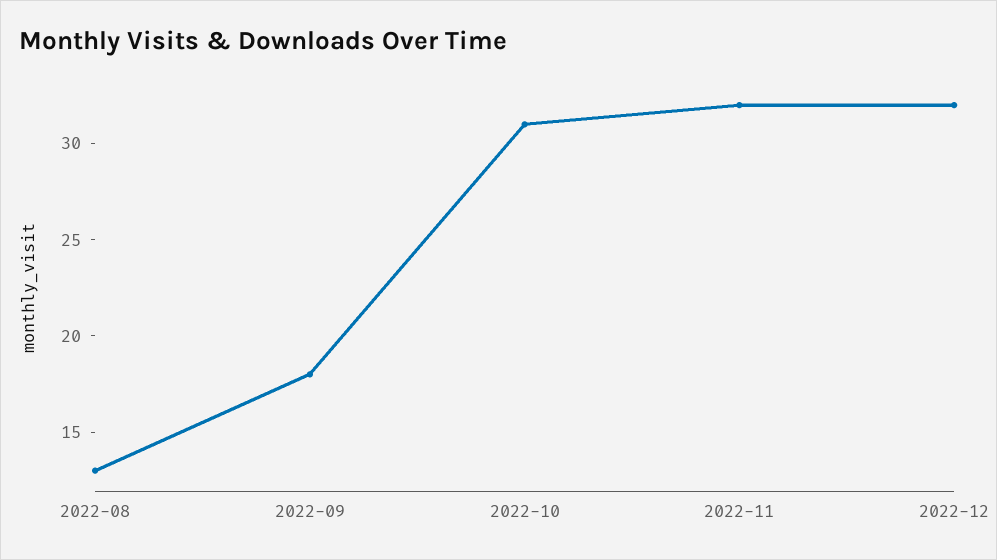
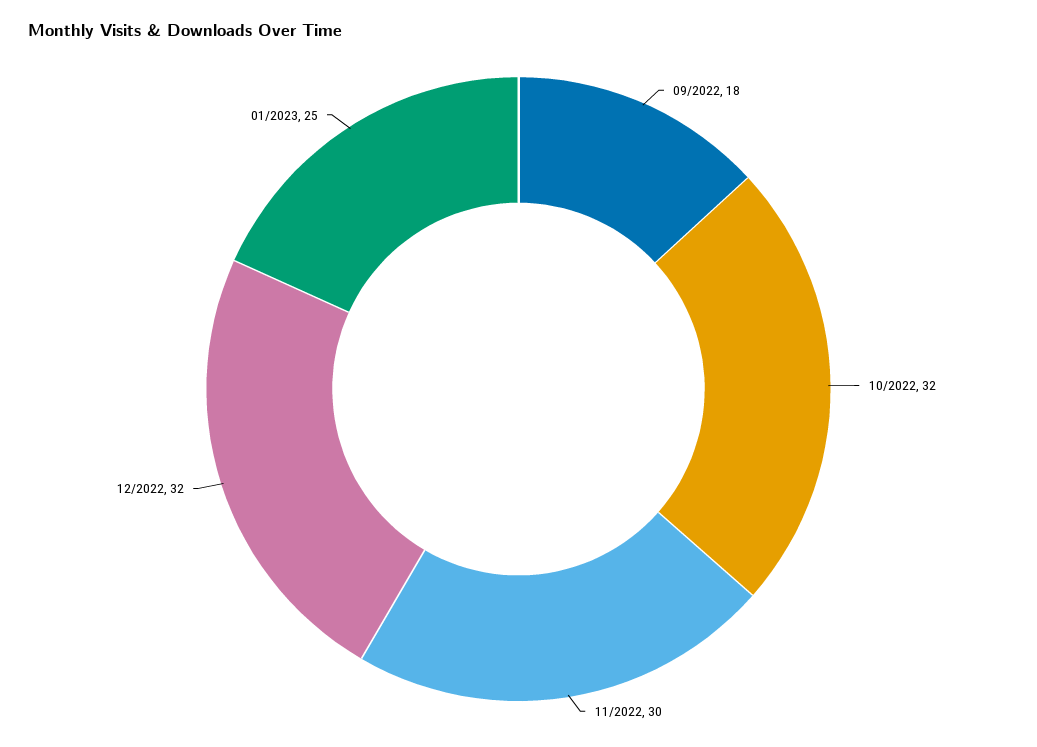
2022-08: 13 -> none
2022-10: 31 -> 32
2022-11: 32 -> 30
01/2023: none -> 25

